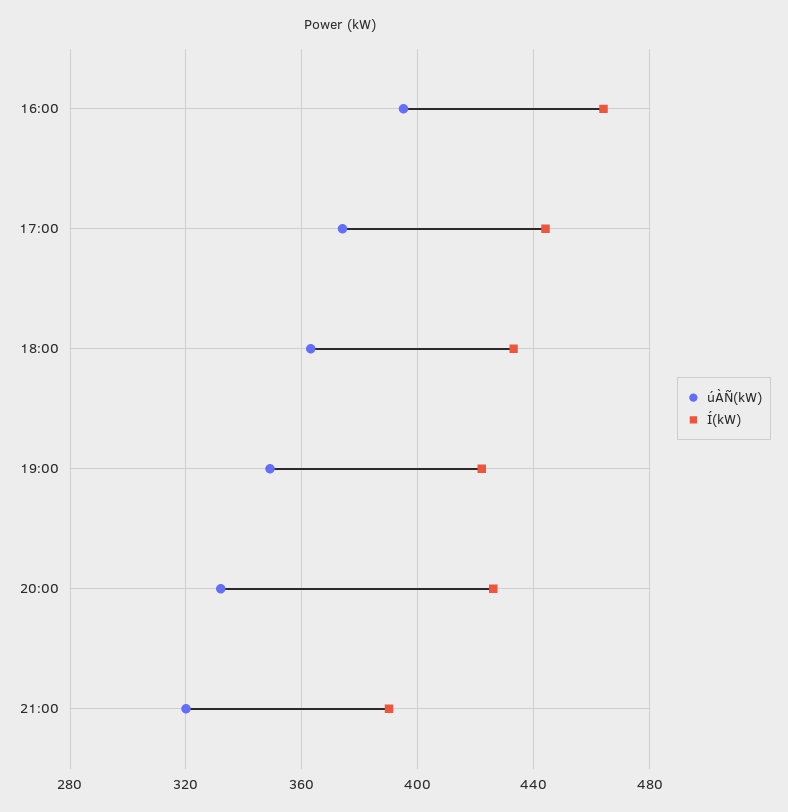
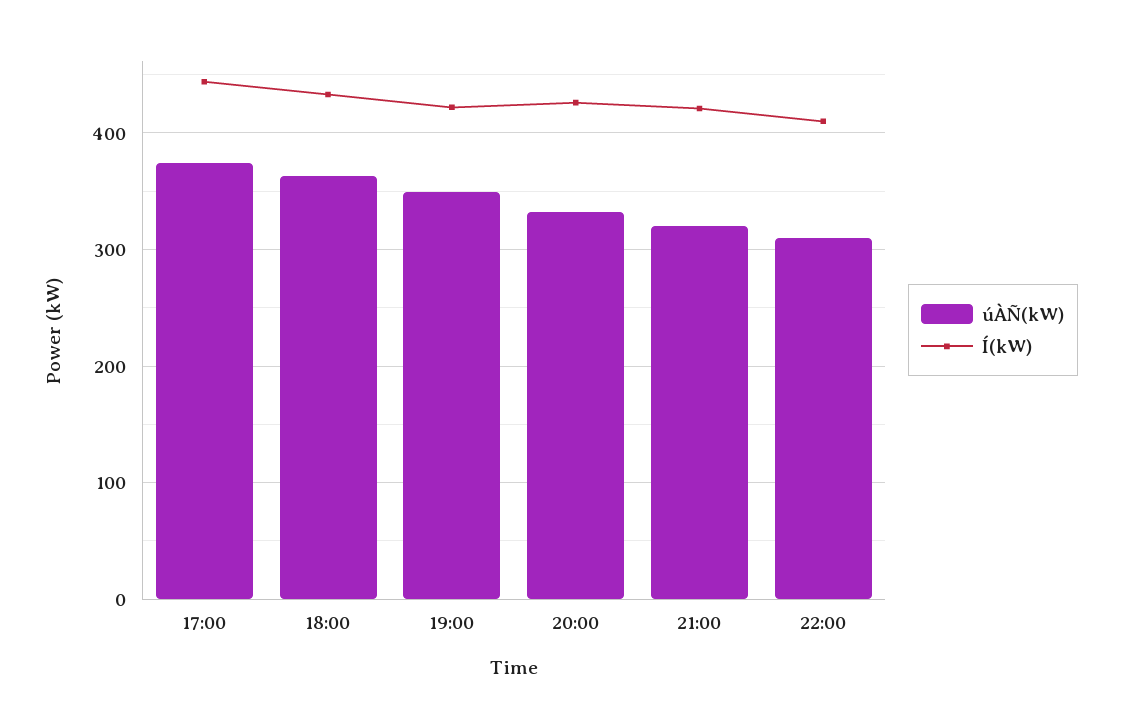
úÀÑ(kW), 16:00: 395 -> none
Í(kW), 16:00: 465 -> none
Í(kW), 21:00: 390 -> 420
úÀÑ(kW), 22:00: none -> 310
Í(kW), 22:00: none -> 410

